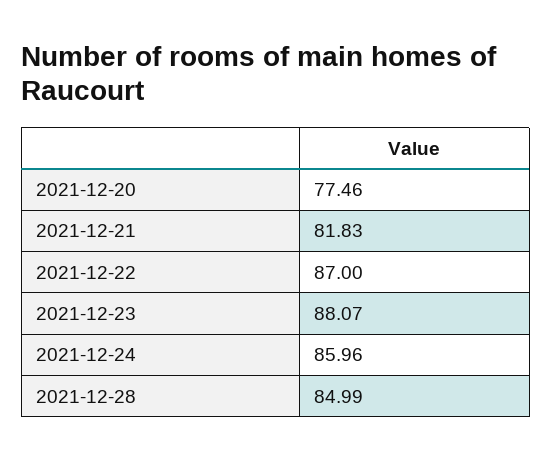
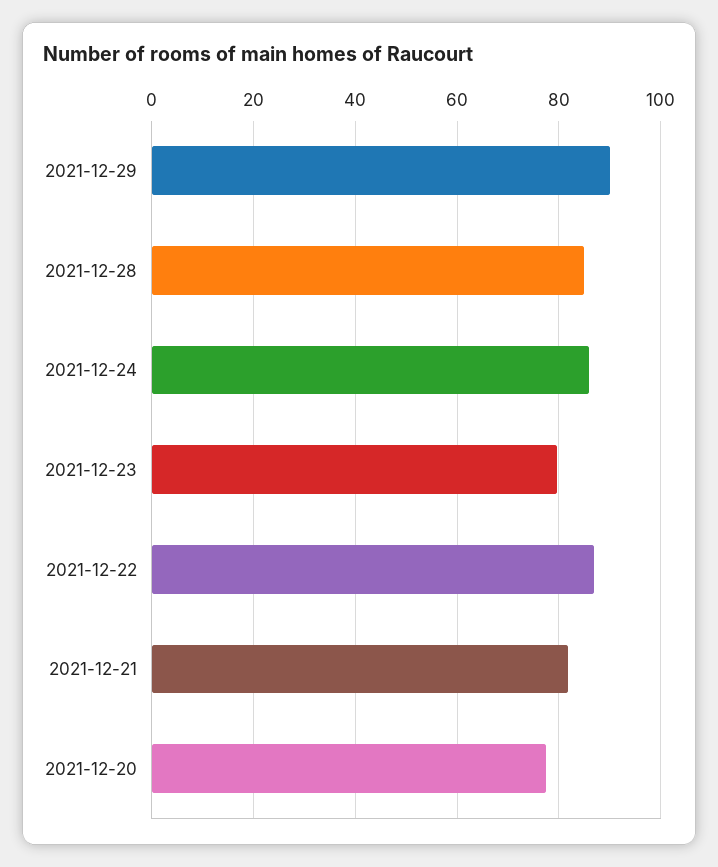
2021-12-23: 88.07 -> 80
2021-12-29: none -> 90

